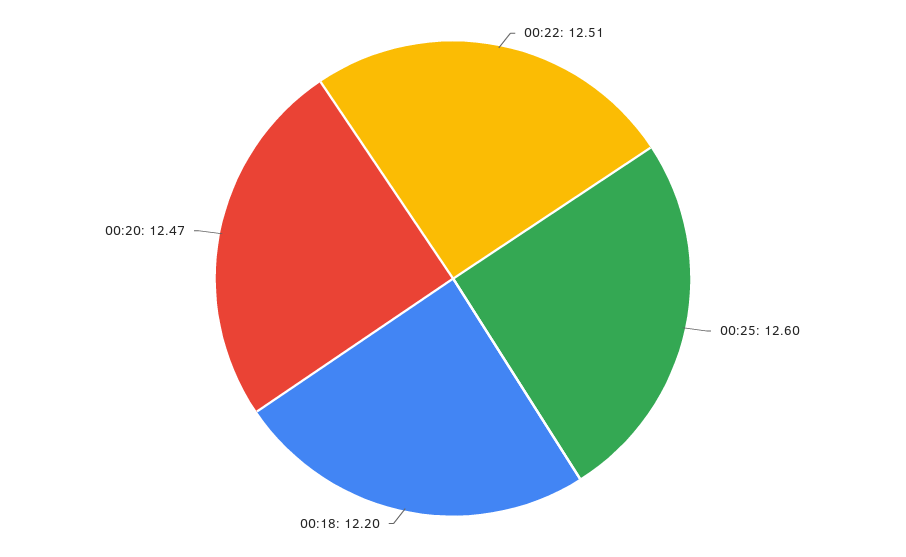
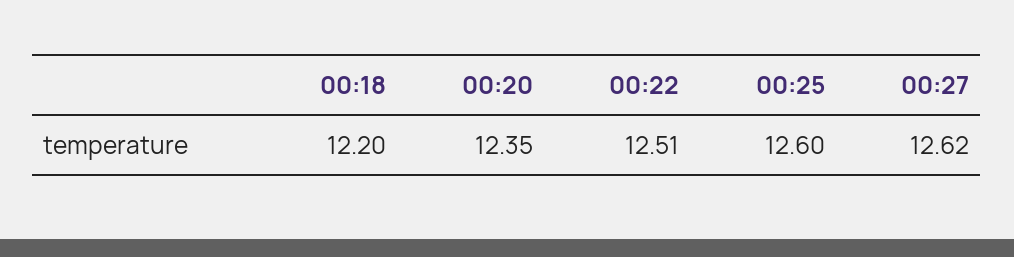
00:20: 12.47 -> 12.35
00:27: none -> 12.62

